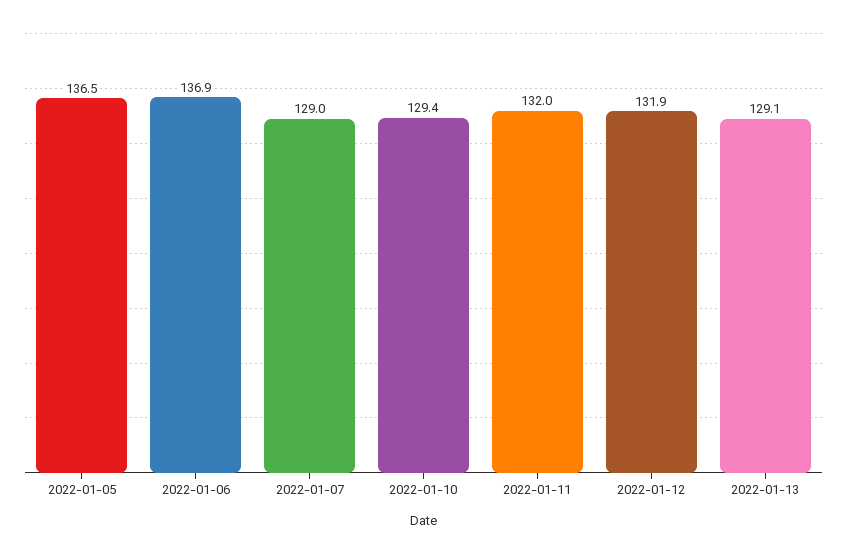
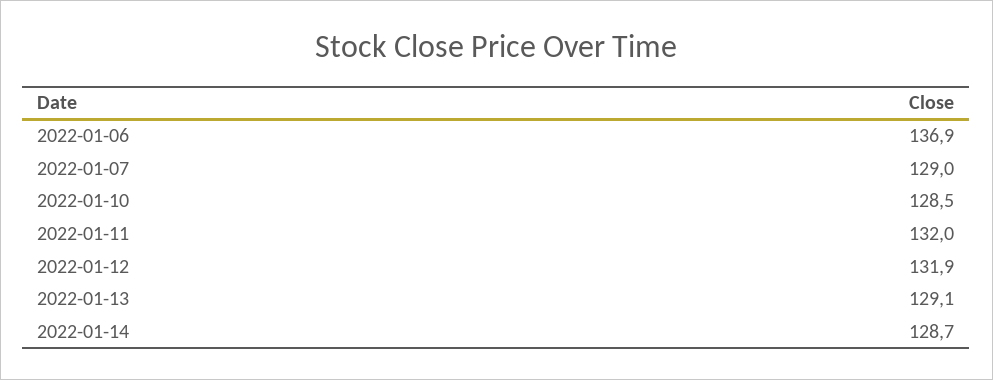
2022-01-05: 136.5 -> none
2022-01-10: 129.4 -> 128.5
2022-01-14: none -> 128.7

